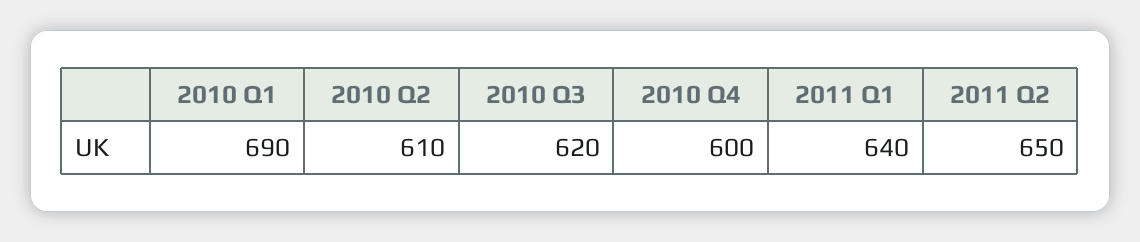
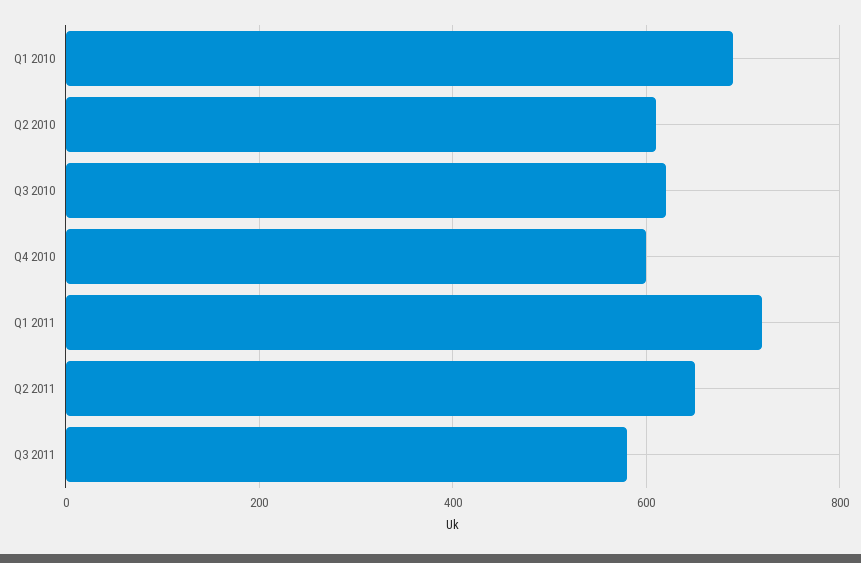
2011 Q1: 640 -> 720
Q3 2011: none -> 580

